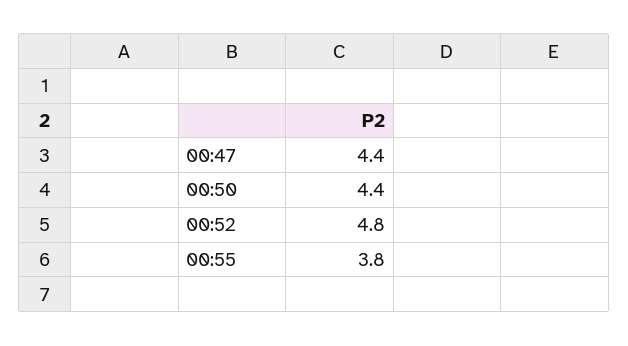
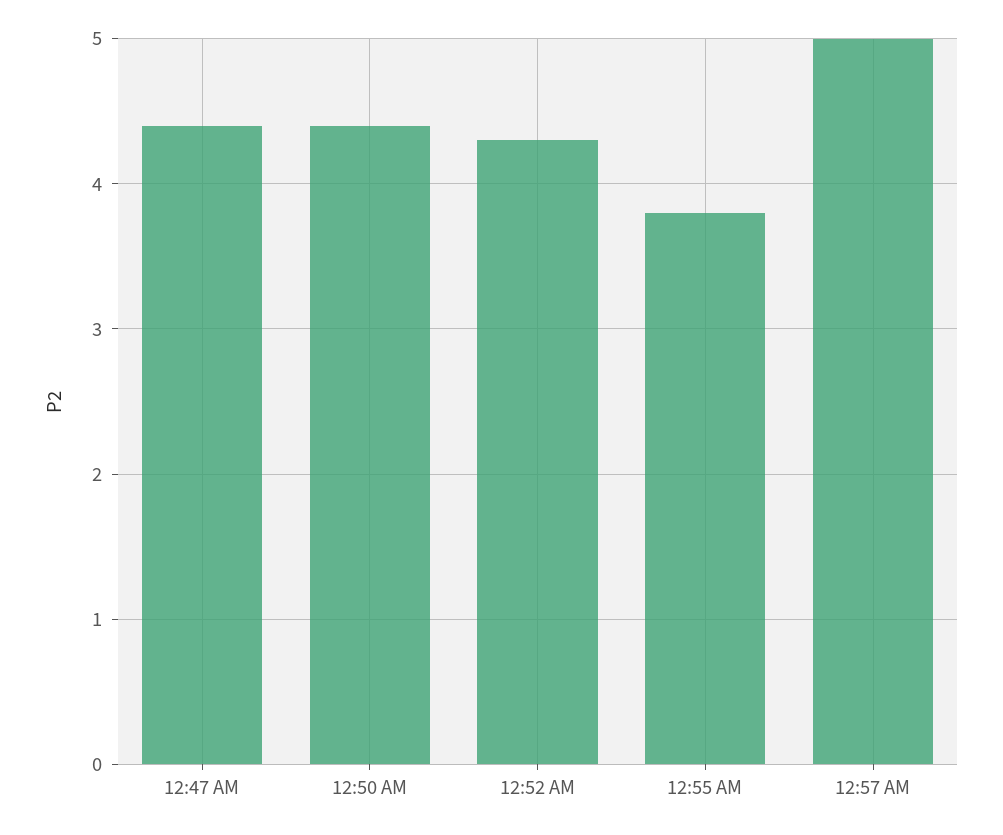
00:52: 4.8 -> 4.3
12:57 AM: none -> 5

